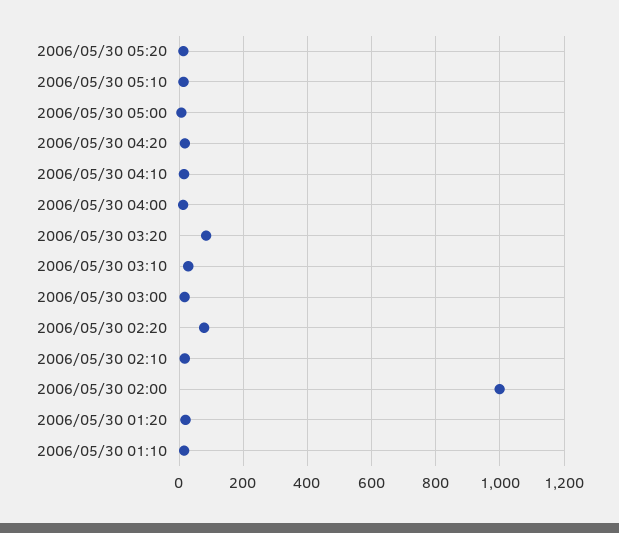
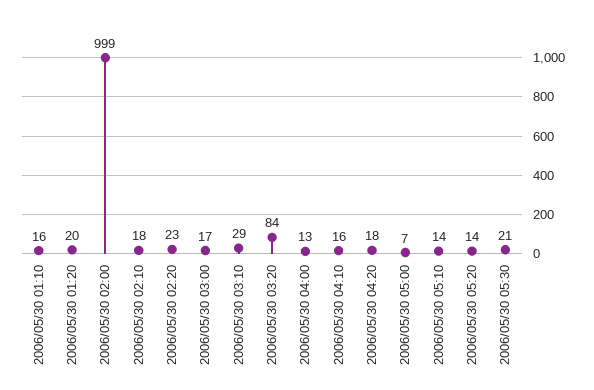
2006/05/30 02:20: 80 -> 23
2006/05/30 05:30: none -> 21

